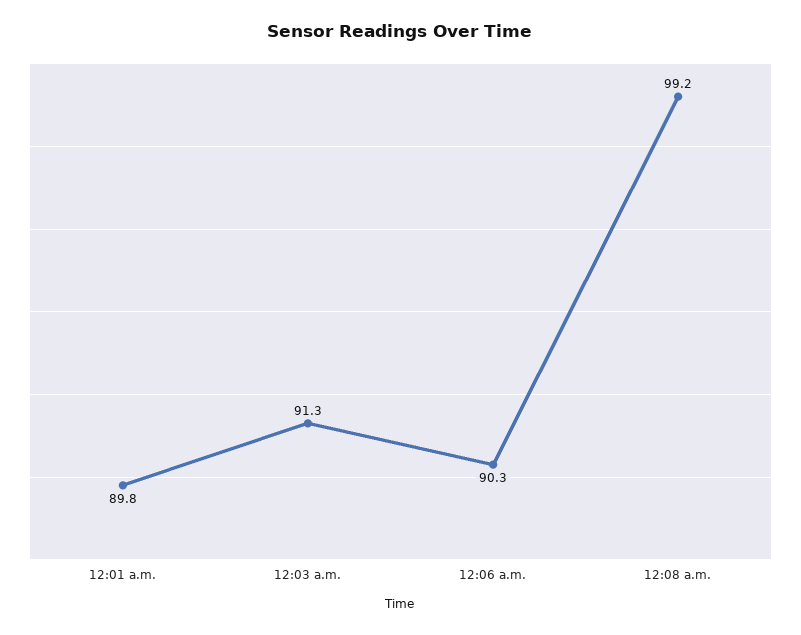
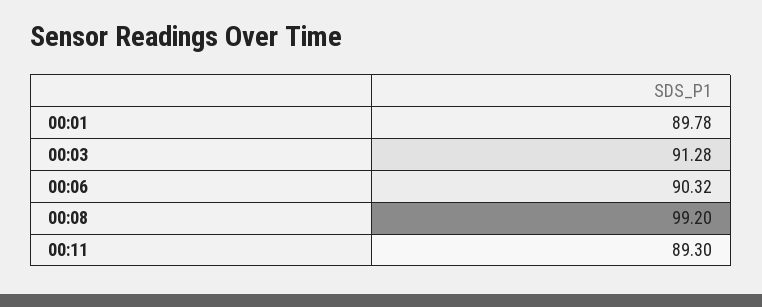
00:11: none -> 89.3

